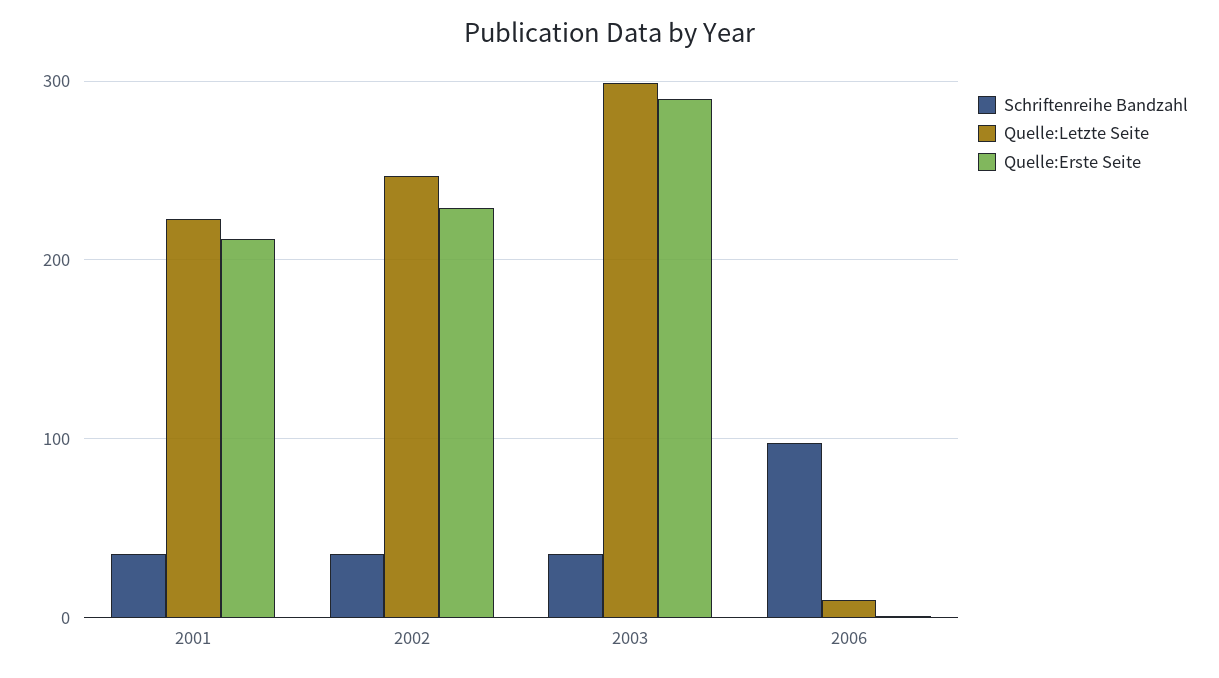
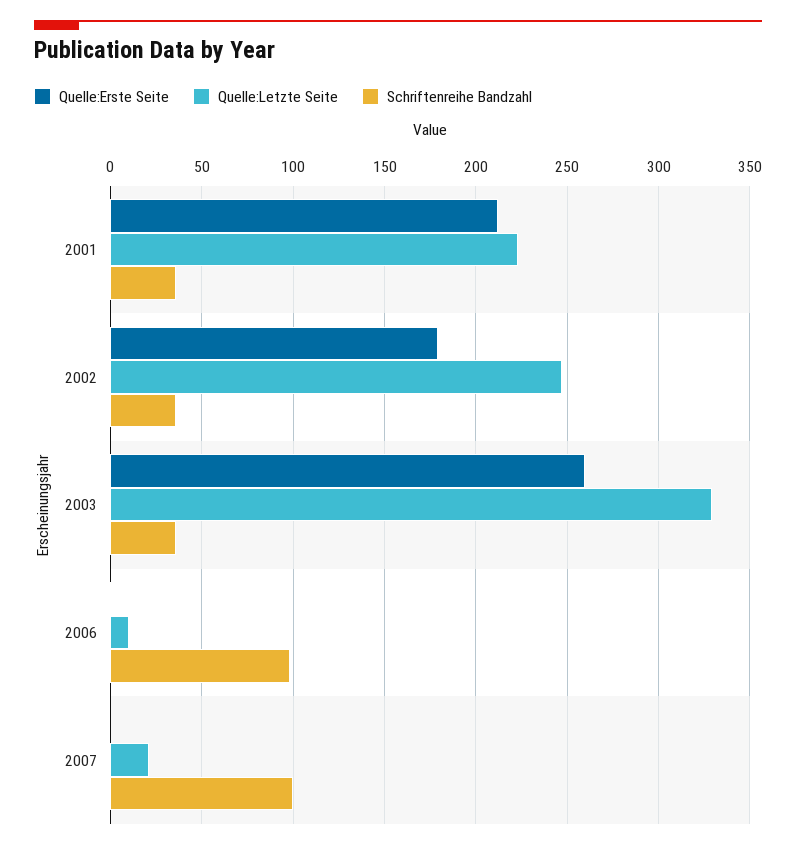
Quelle:Erste Seite, 2002: 230 -> 180
Quelle:Letzte Seite, 2003: 300 -> 330
Quelle:Erste Seite, 2003: 290 -> 260
Quelle:Erste Seite, 2007: none -> 0
Quelle:Letzte Seite, 2007: none -> 20
Schriftenreihe Bandzahl, 2007: none -> 100

